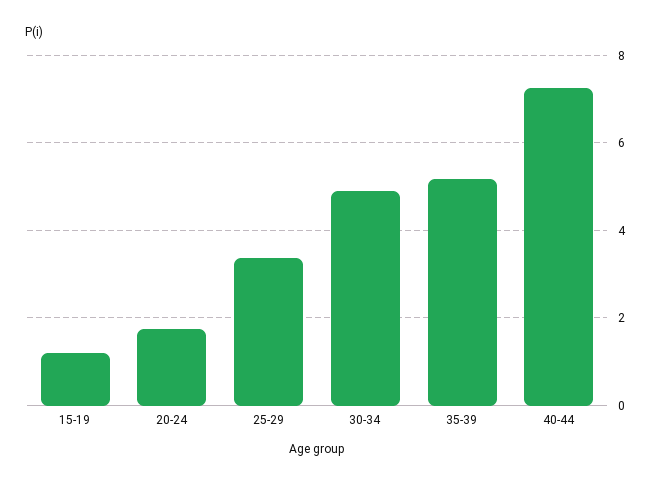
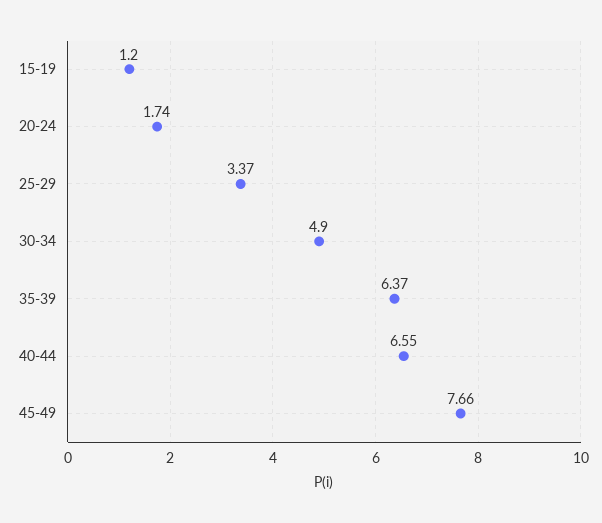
35-39: 5.2 -> 6.37
40-44: 7.2 -> 6.55
45-49: none -> 7.66

